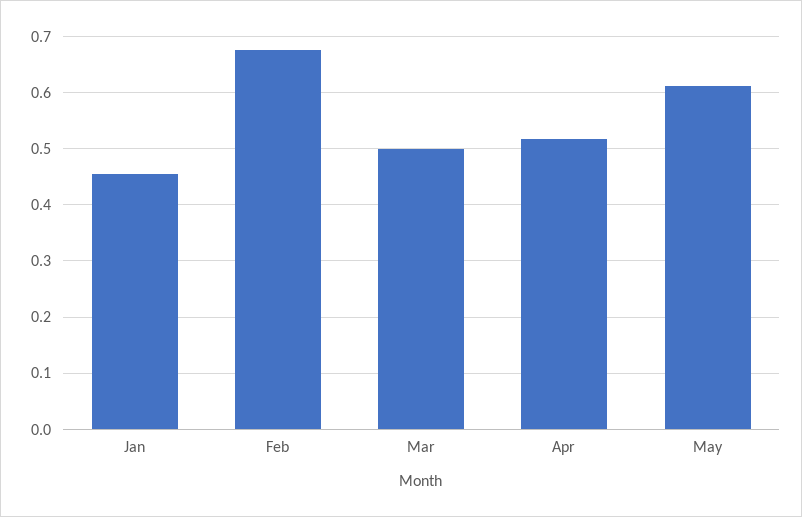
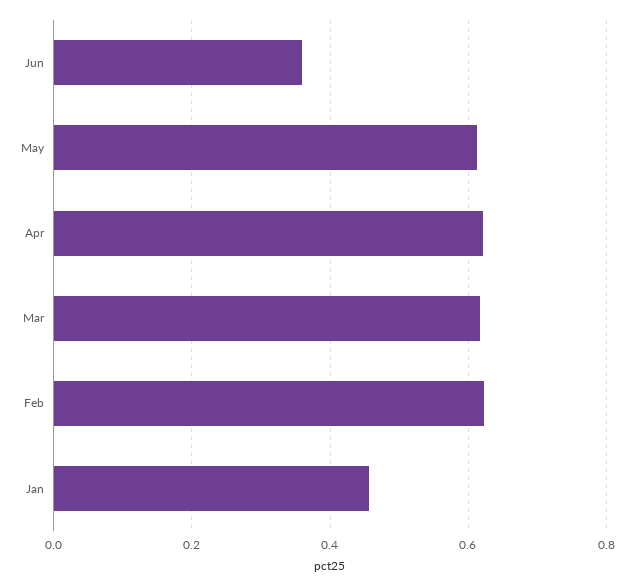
Feb: 0.68 -> 0.62
Mar: 0.5 -> 0.62
Apr: 0.52 -> 0.62
Jun: none -> 0.36

